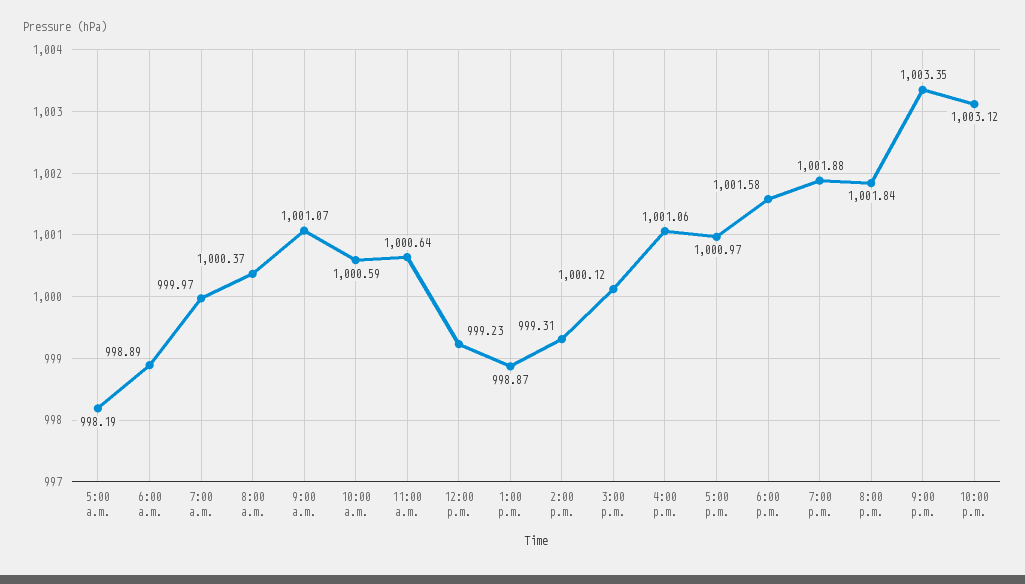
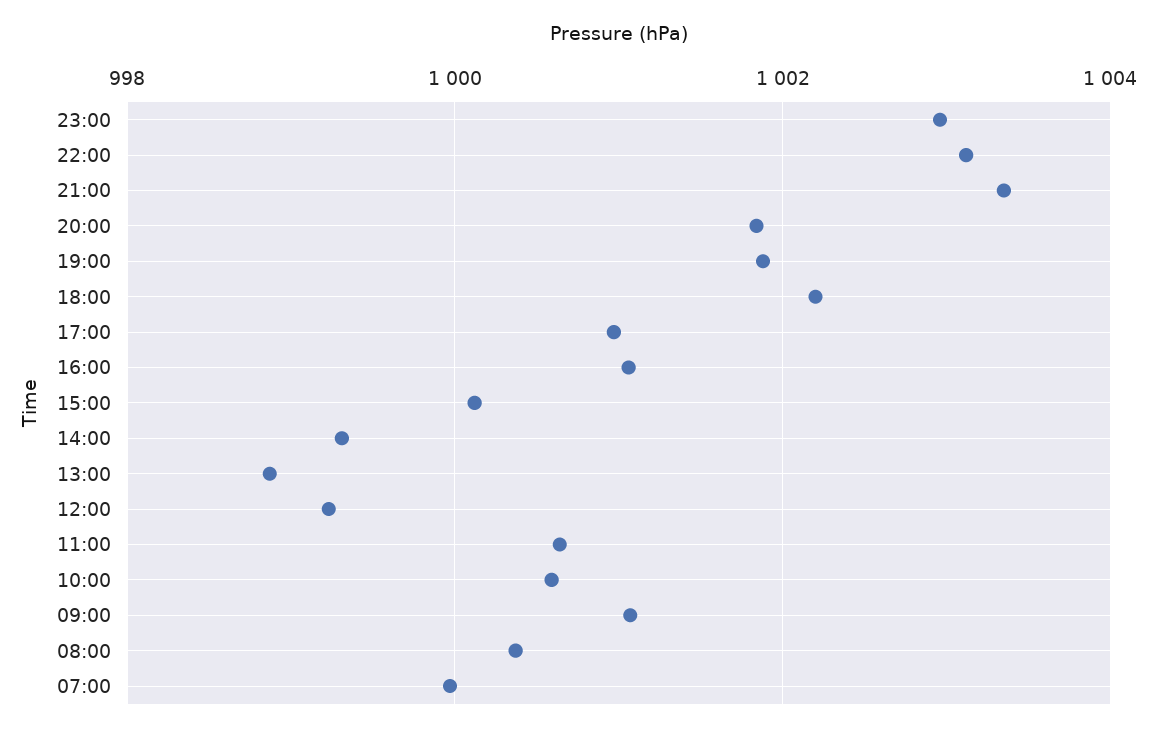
5:00 a.m.: 998.19 -> none
6:00 a.m.: 998.89 -> none
6:00 p.m.: 1001.58 -> 1002.2
23:00: none -> 1003

